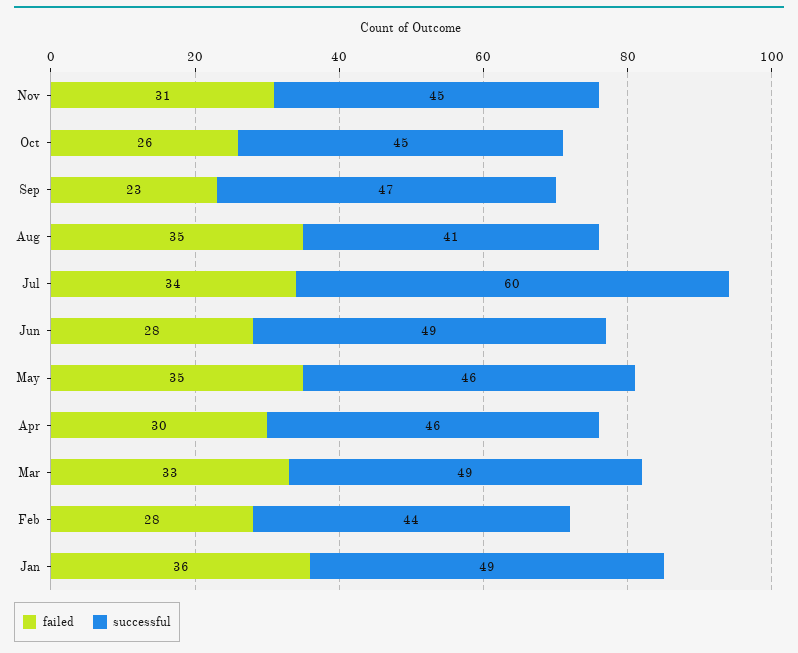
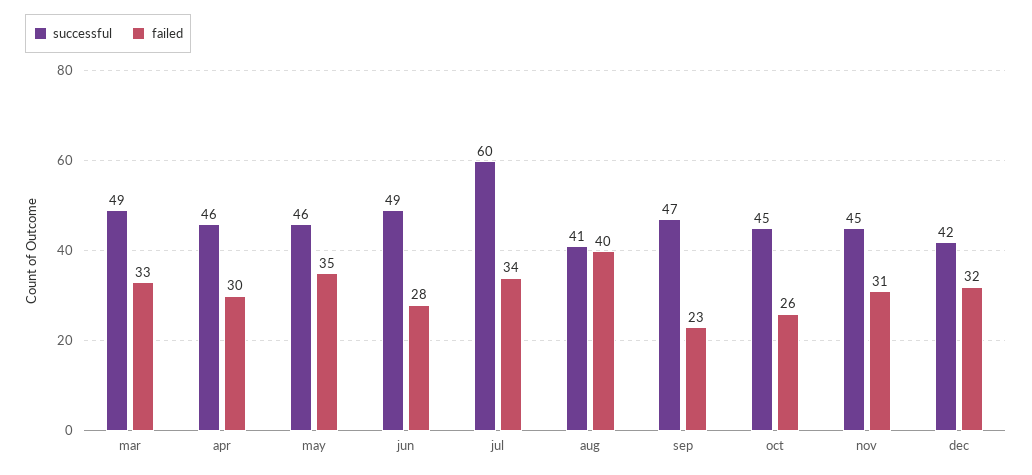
failed, Aug: 35 -> 40
failed, Feb: 28 -> none
successful, Feb: 44 -> none
failed, Jan: 36 -> none
successful, Jan: 49 -> none
successful, dec: none -> 42
failed, dec: none -> 32

